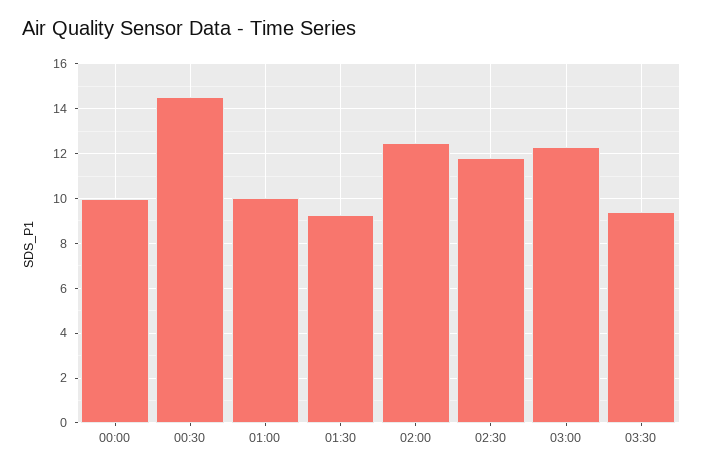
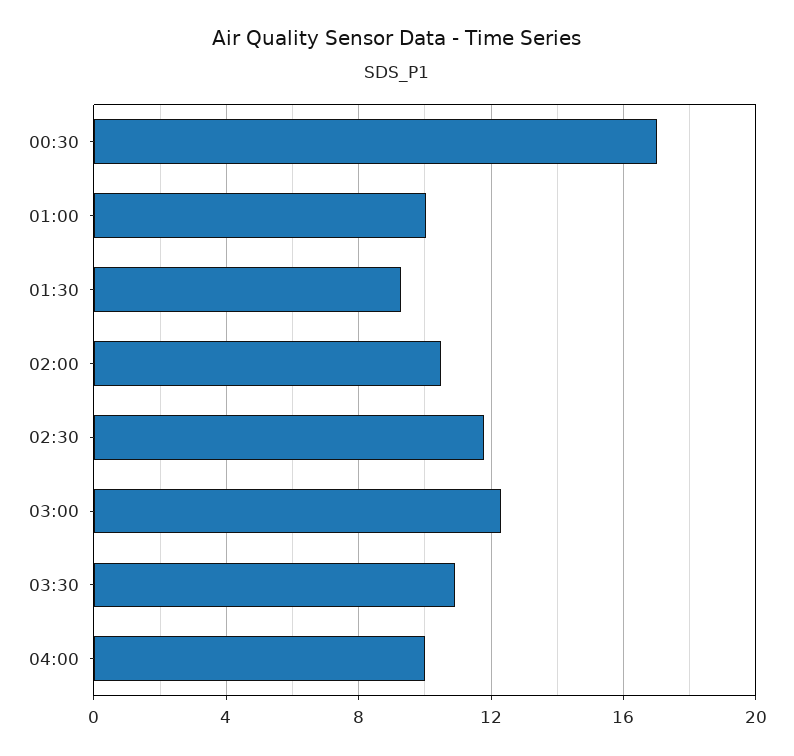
00:00: 10 -> none
00:30: 14.5 -> 17
02:00: 12.5 -> 10.5
03:30: 9.5 -> 11
04:00: none -> 10

